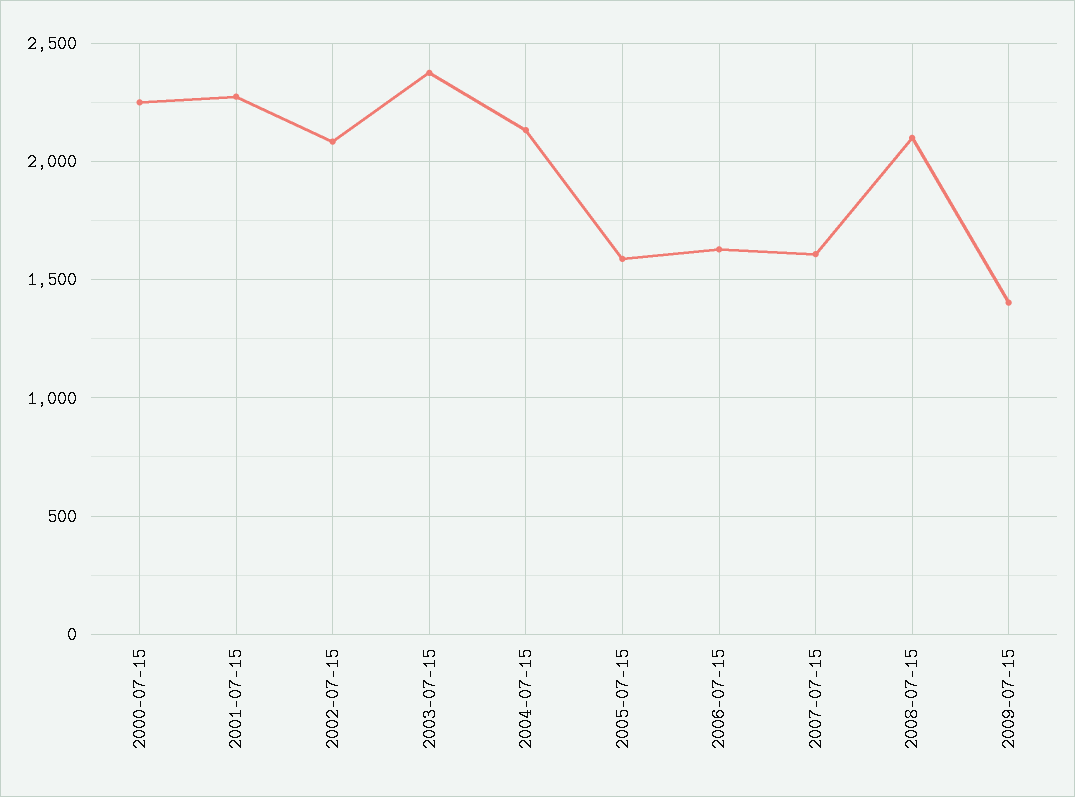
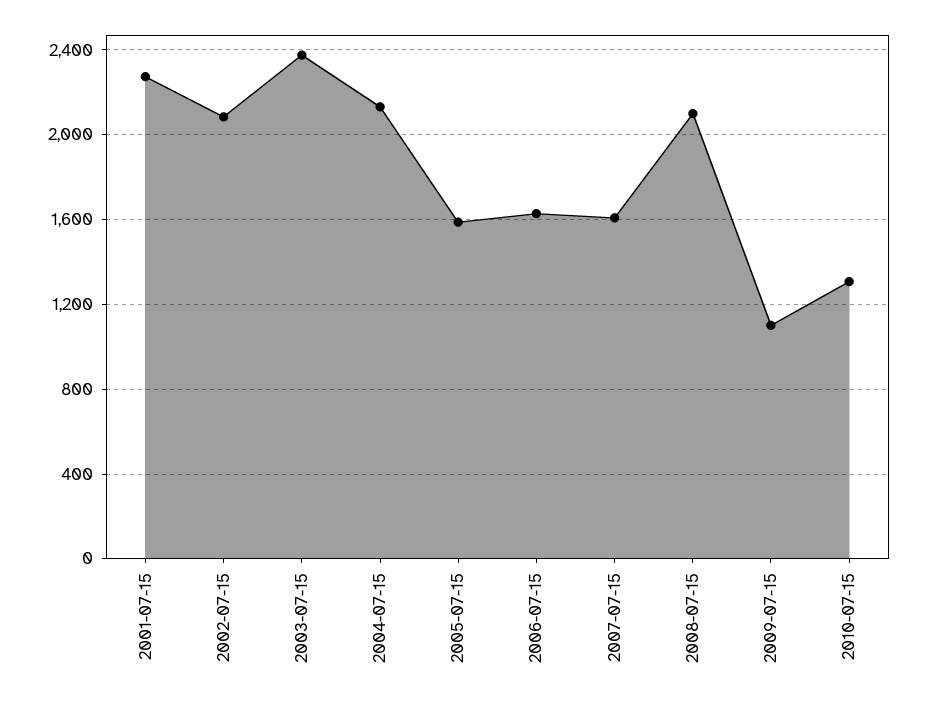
2000-07-15: 2250 -> none
2009-07-15: 1400 -> 1100
2010-07-15: none -> 1300

